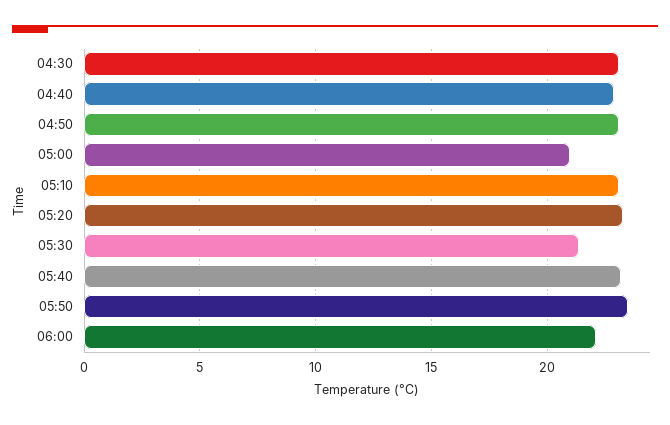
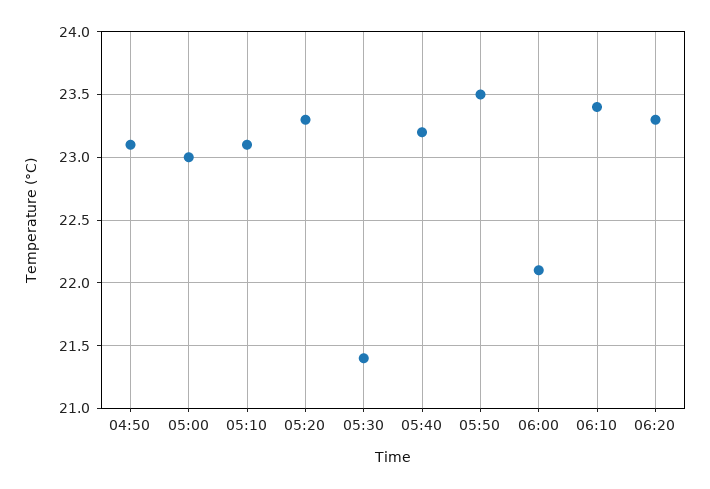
04:30: 23 -> none
04:40: 23 -> none
05:00: 21 -> 23
06:10: none -> 23.4
06:20: none -> 23.3

